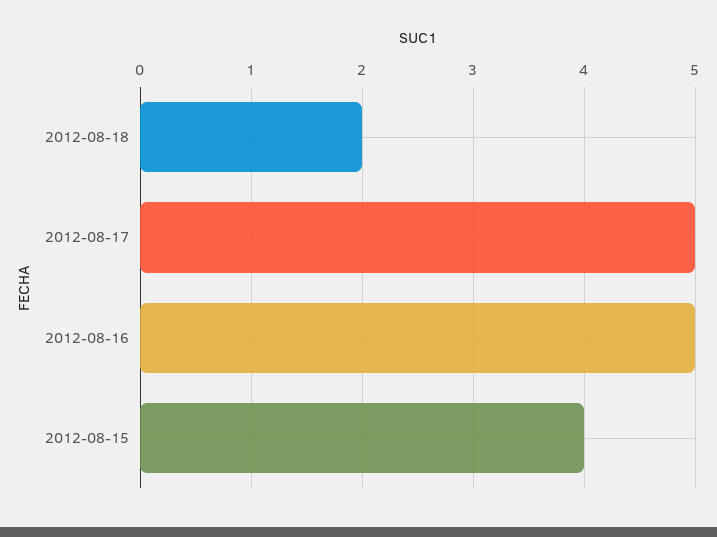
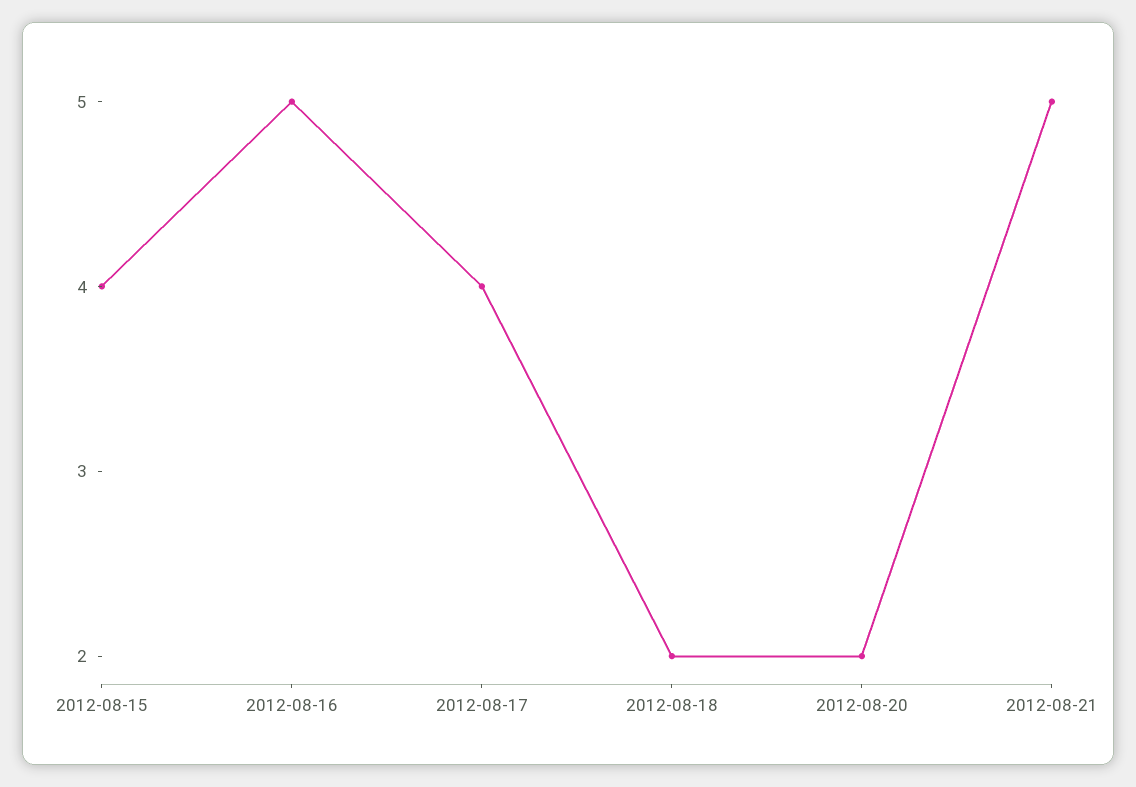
2012-08-17: 5 -> 4
2012-08-20: none -> 2
2012-08-21: none -> 5

